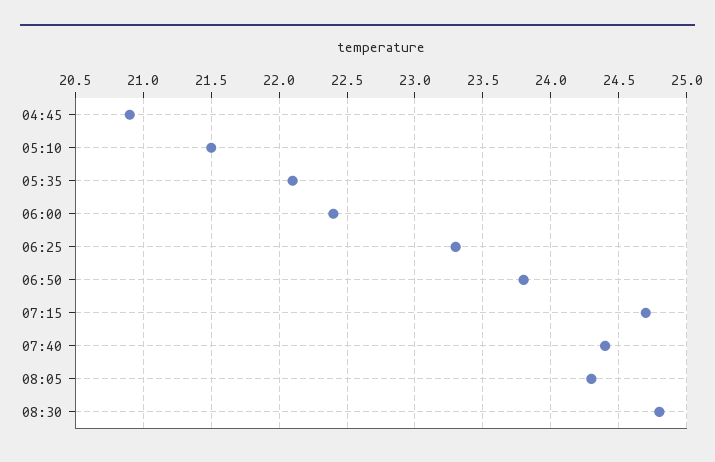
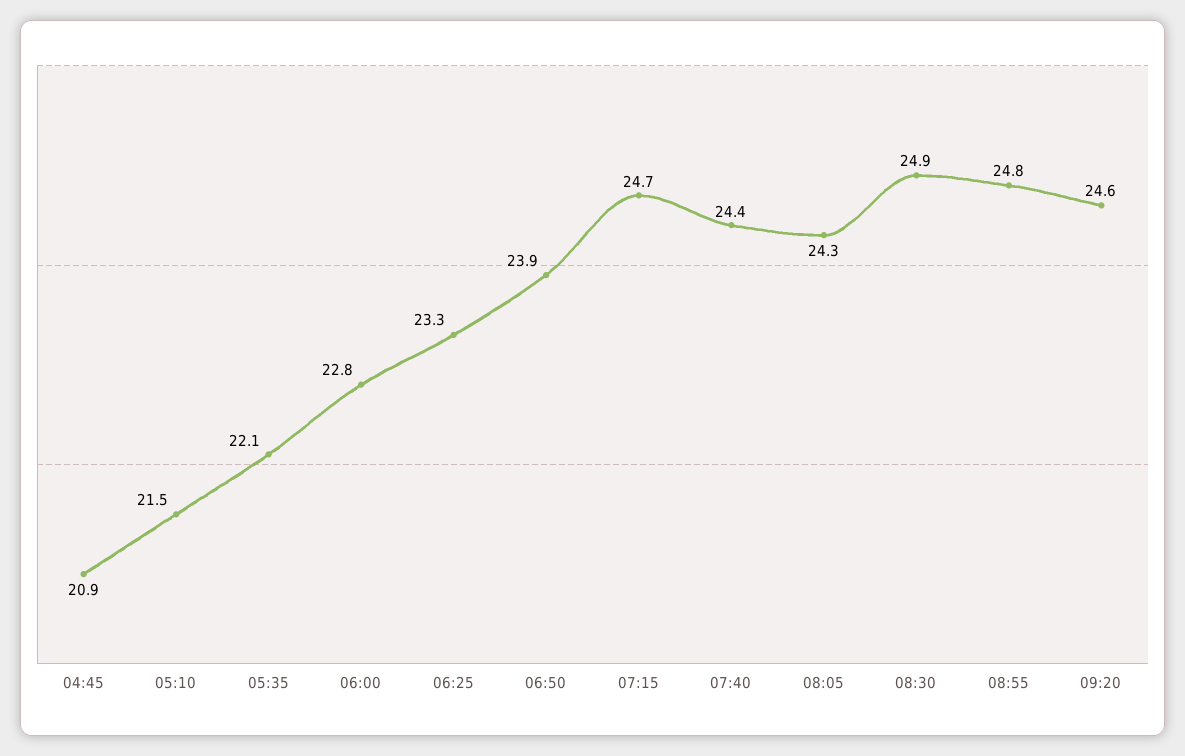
06:00: 22.4 -> 22.8
06:50: 23.8 -> 23.9
08:30: 24.8 -> 24.9
08:55: none -> 24.8
09:20: none -> 24.6

